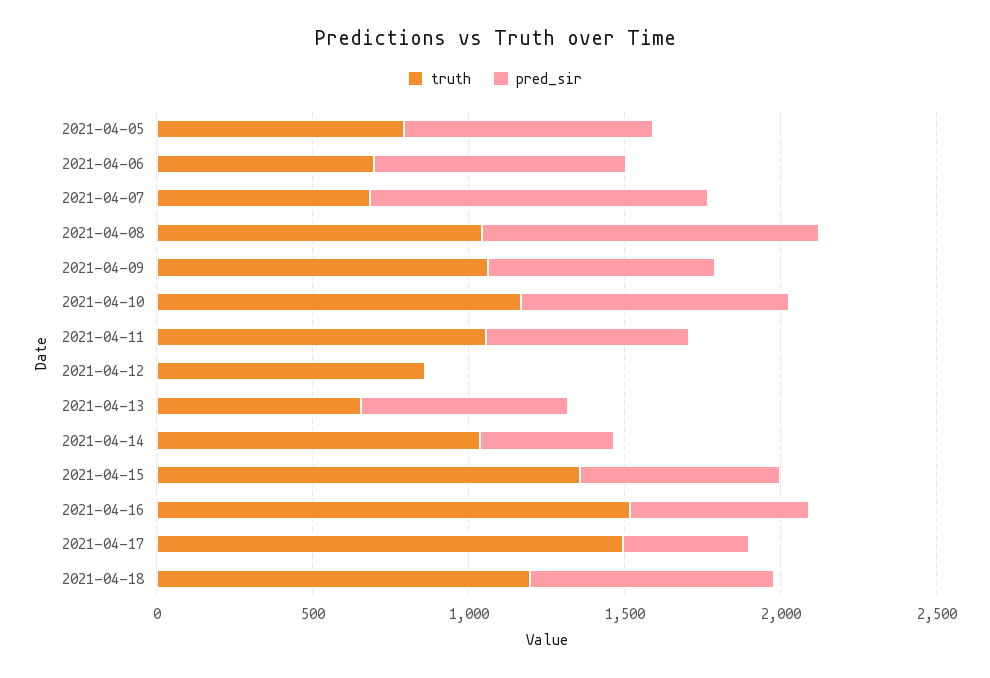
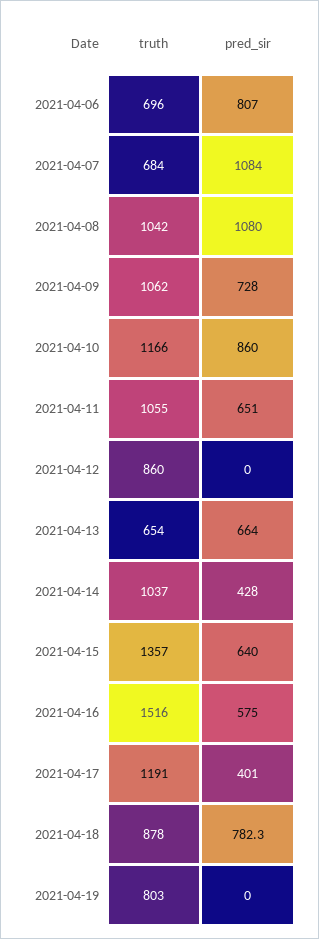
truth, 2021-04-05: 800 -> none
pred_sir, 2021-04-05: 800 -> none
truth, 2021-04-17: 1500 -> 1191
truth, 2021-04-18: 1200 -> 878
truth, 2021-04-19: none -> 803
pred_sir, 2021-04-19: none -> 0

